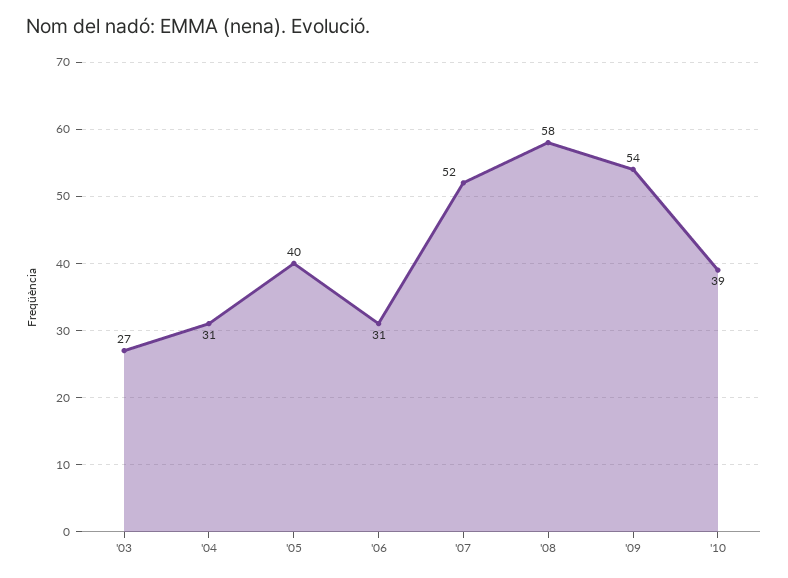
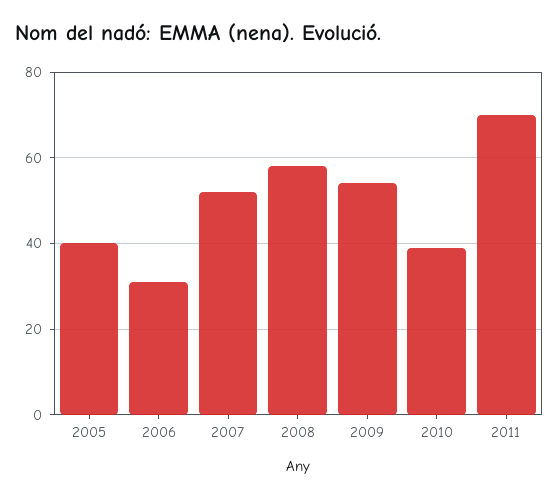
'03: 27 -> none
'04: 31 -> none
2011: none -> 70

